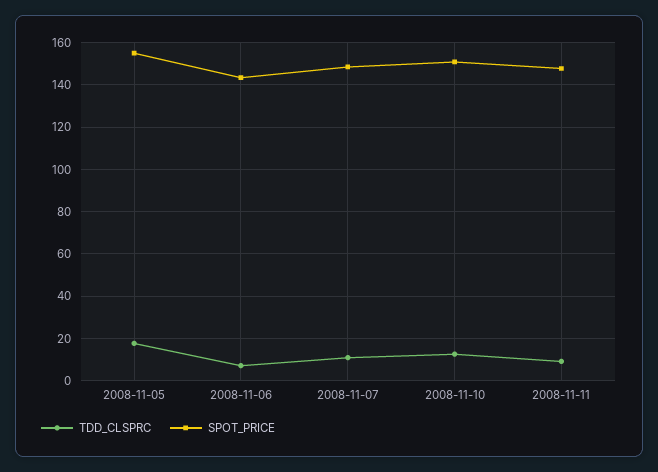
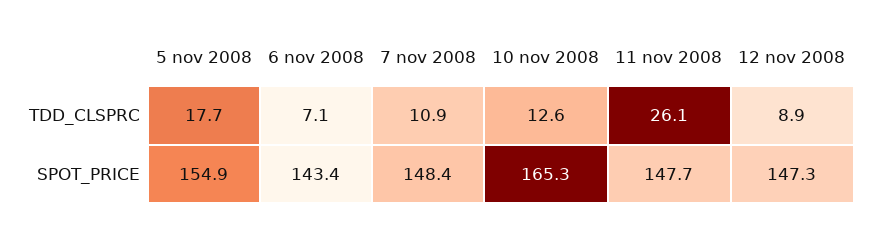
SPOT_PRICE, 2008-11-10: 150 -> 165.3
TDD_CLSPRC, 2008-11-11: 10 -> 26.1
TDD_CLSPRC, 12 nov 2008: none -> 8.9
SPOT_PRICE, 12 nov 2008: none -> 147.3

